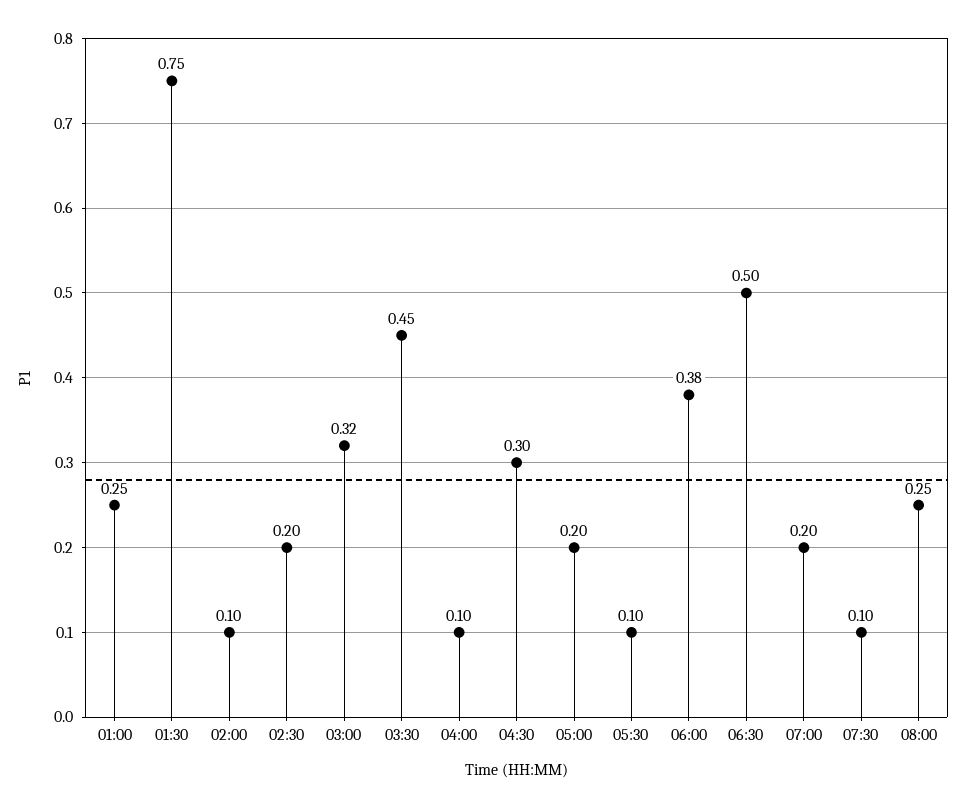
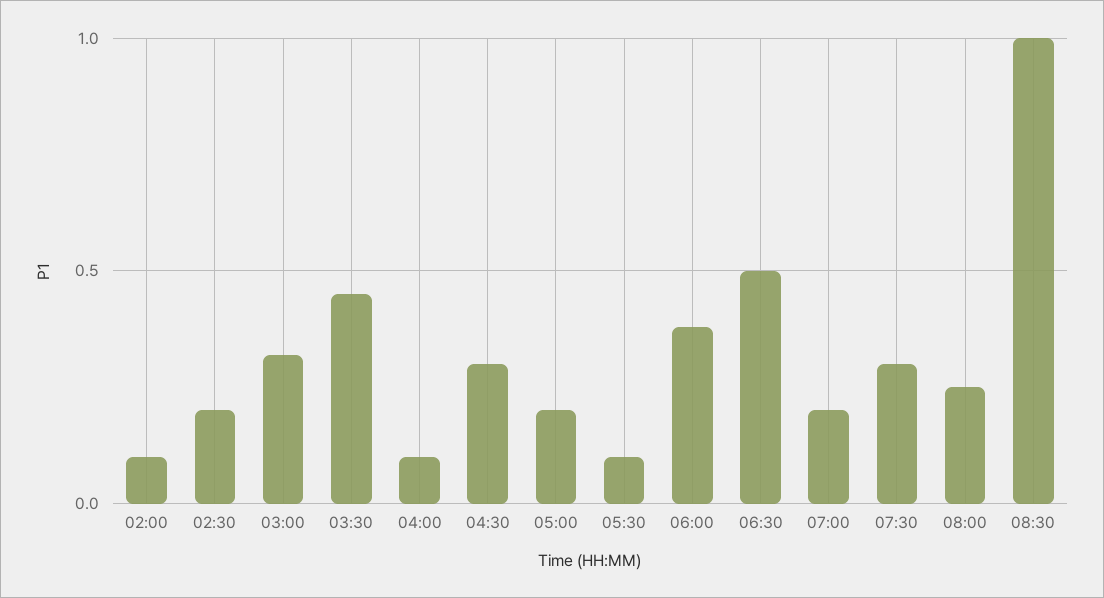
01:00: 0.25 -> none
01:30: 0.75 -> none
07:30: 0.1 -> 0.3
08:30: none -> 1

